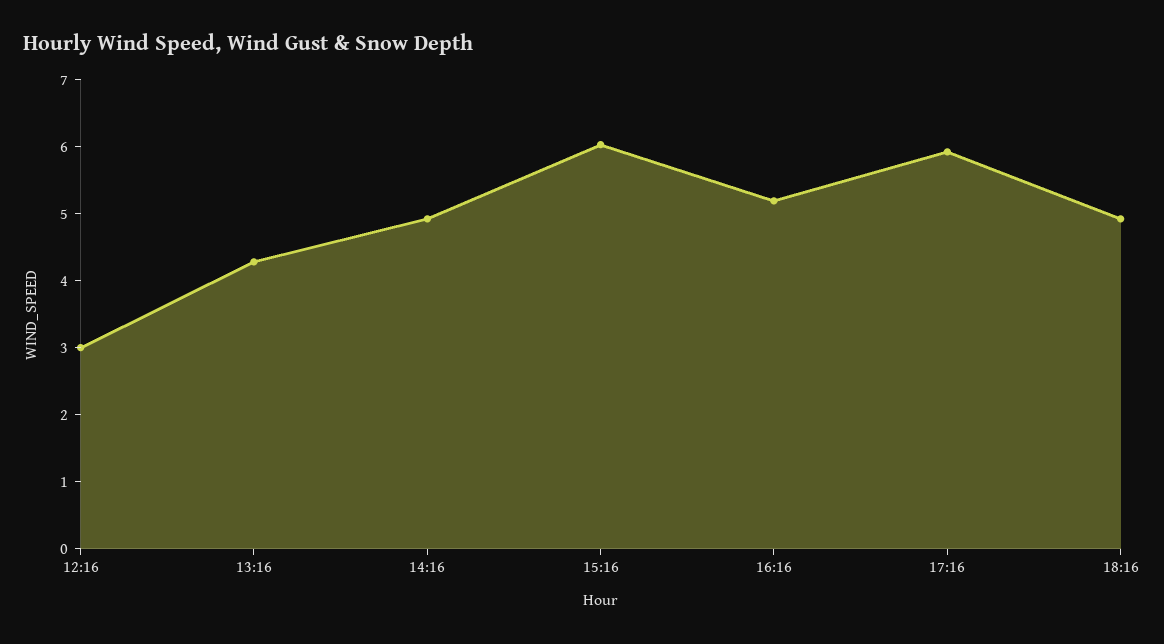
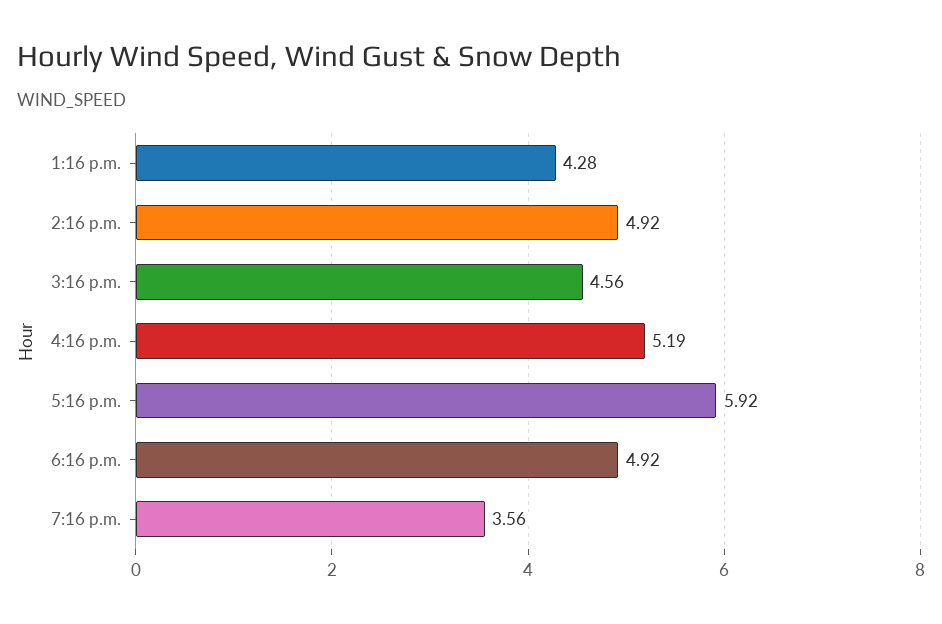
12:16: 3 -> none
15:16: 6 -> 4.56
7:16 p.m.: none -> 3.56

